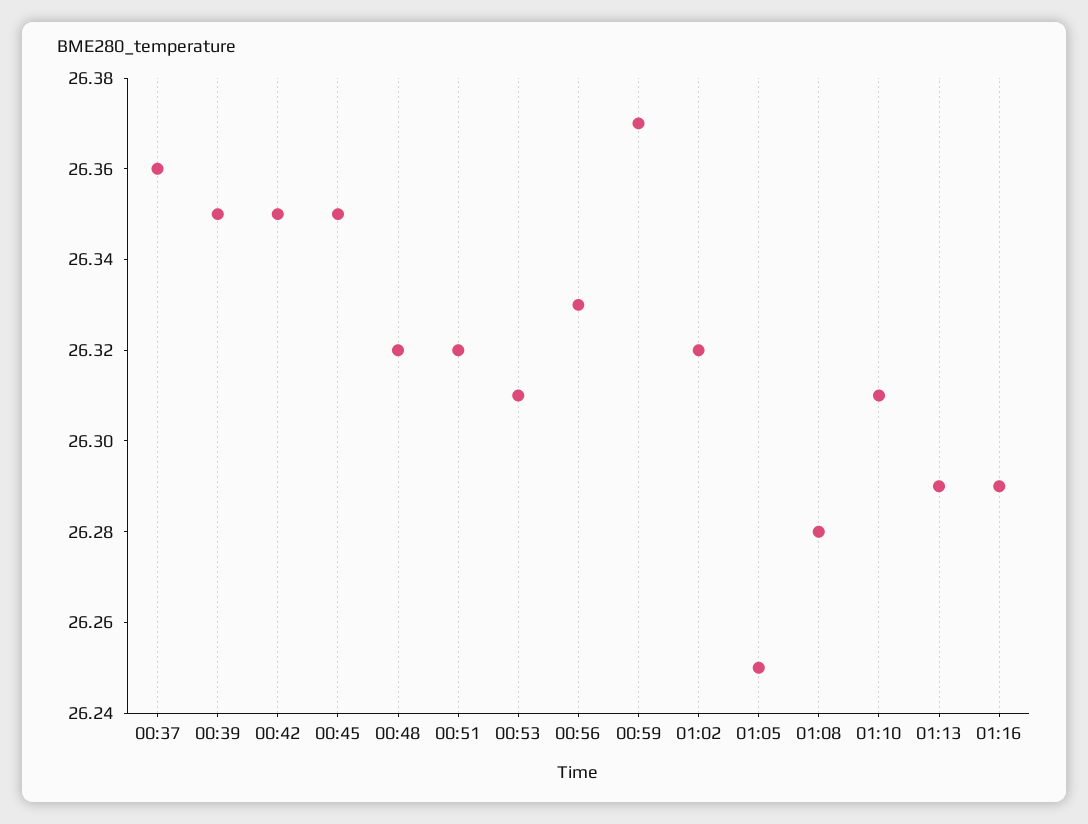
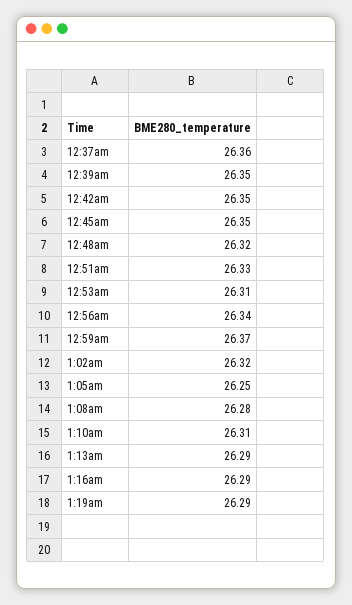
00:51: 26.32 -> 26.33
00:56: 26.33 -> 26.34
1:19am: none -> 26.29

